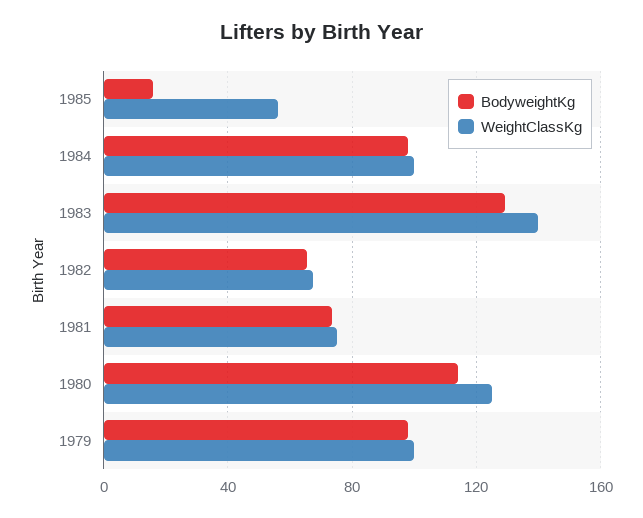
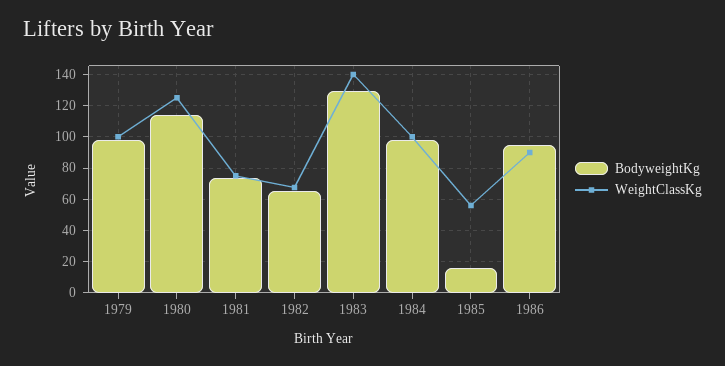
BodyweightKg, 1986: none -> 95
WeightClassKg, 1986: none -> 90

